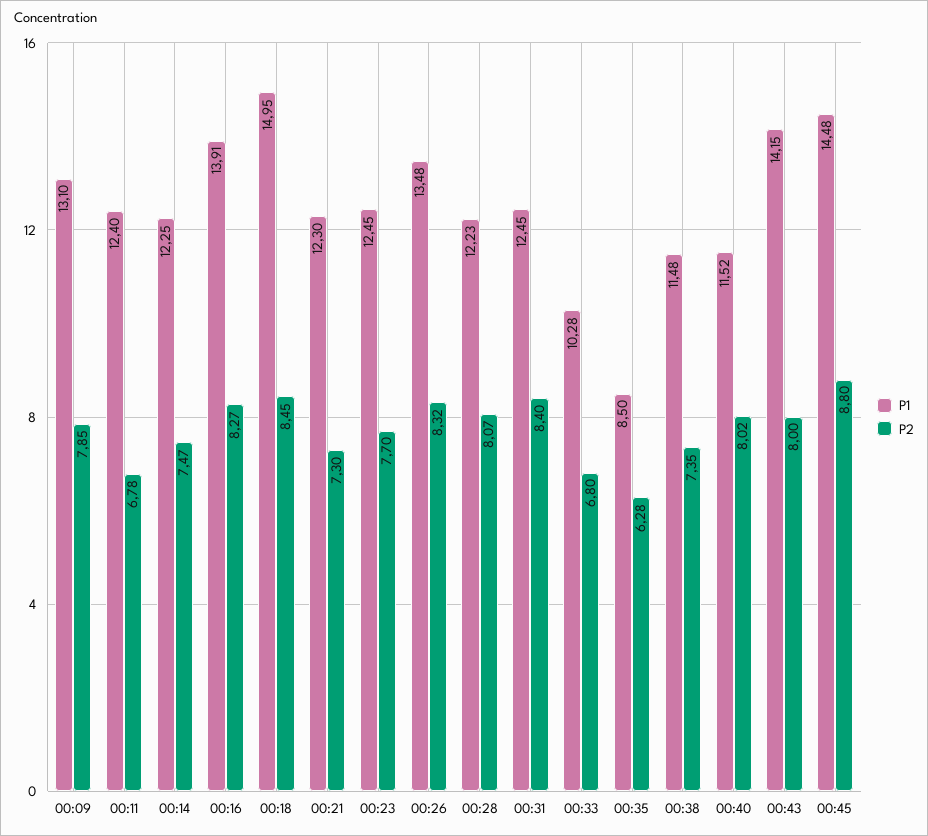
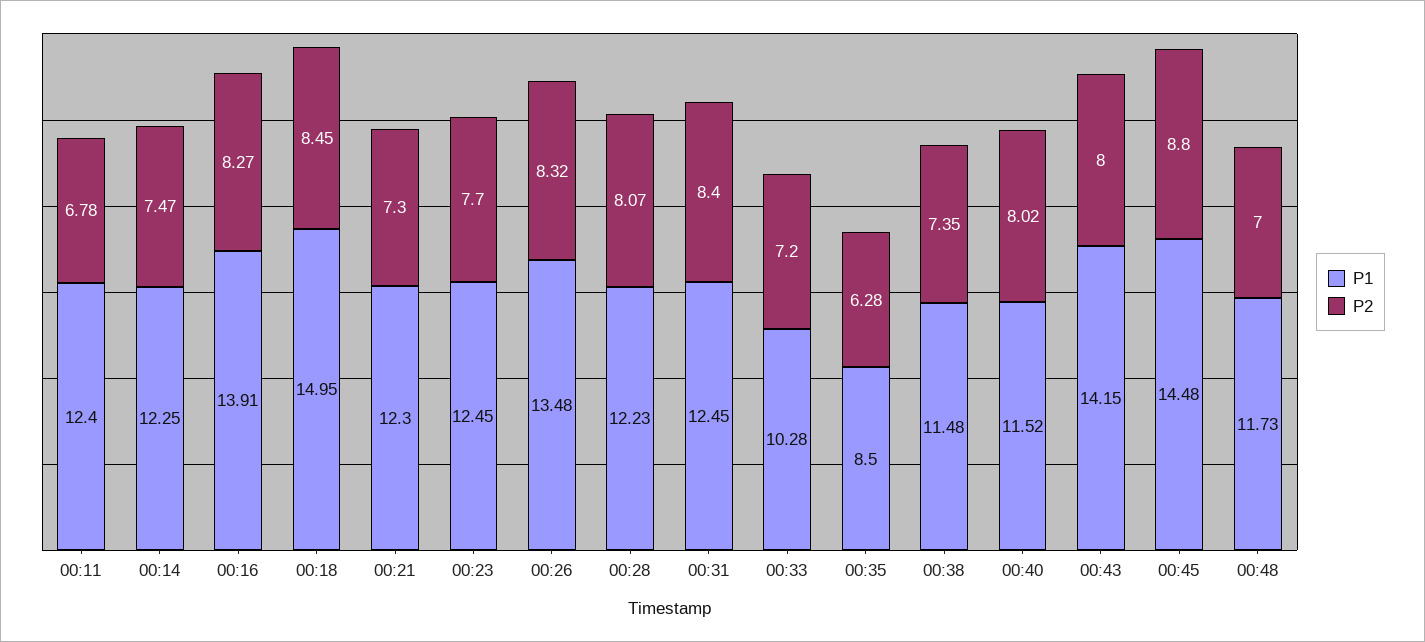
P1, 00:09: 13.1 -> none
P2, 00:09: 7.85 -> none
P2, 00:33: 6.8 -> 7.2
P1, 00:48: none -> 11.73
P2, 00:48: none -> 7

